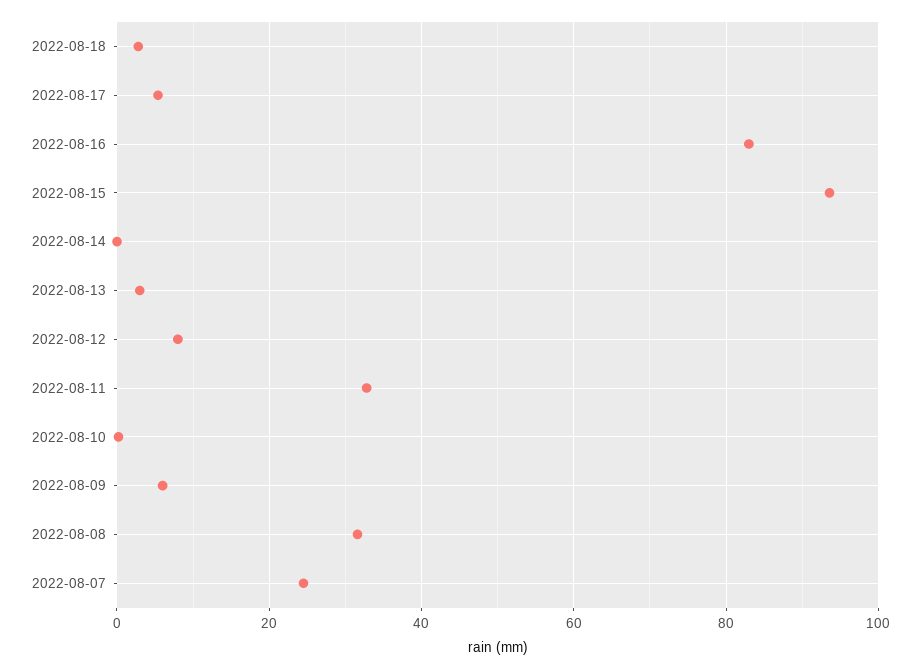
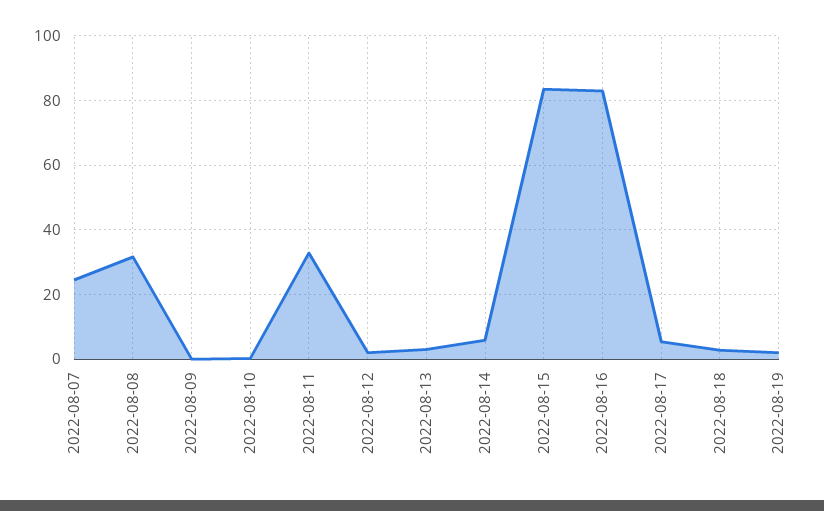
2022-08-15: 94 -> 84
2022-08-14: 0 -> 6
2022-08-12: 8 -> 2
2022-08-09: 6 -> 0
2022-08-19: none -> 2

